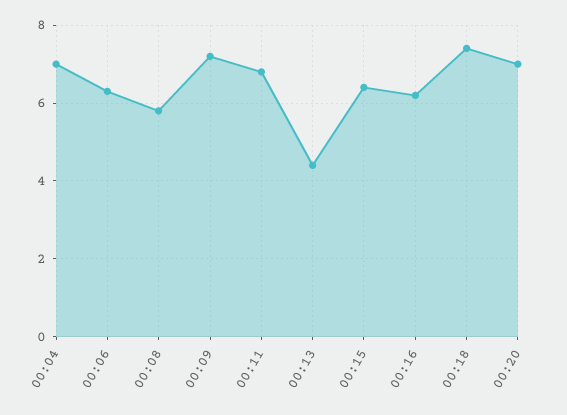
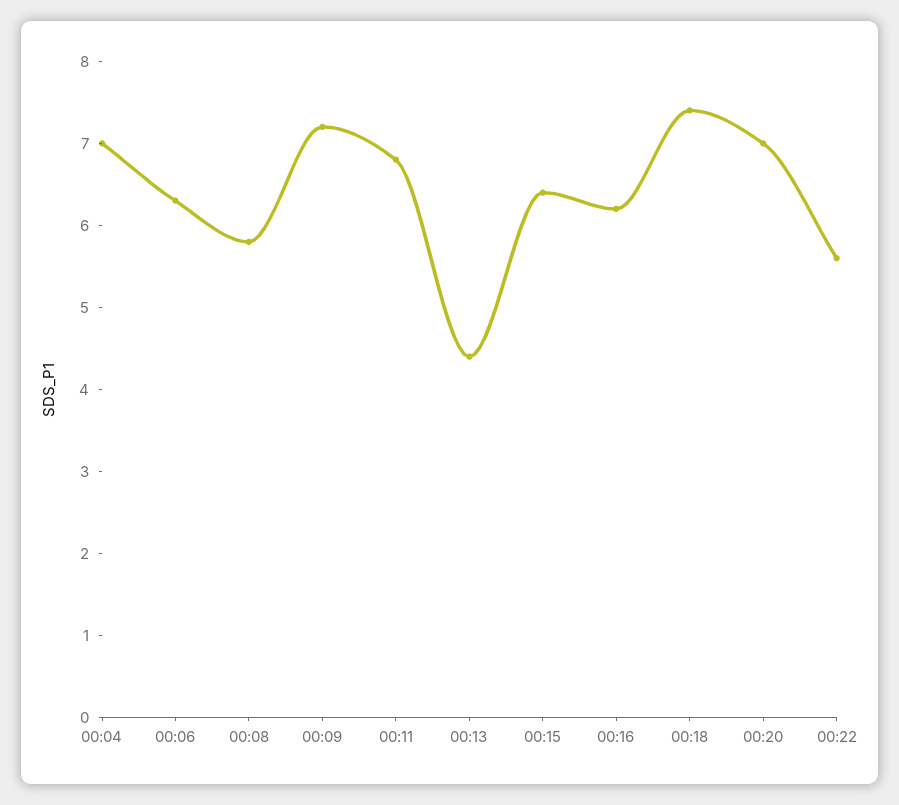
00:22: none -> 5.6

